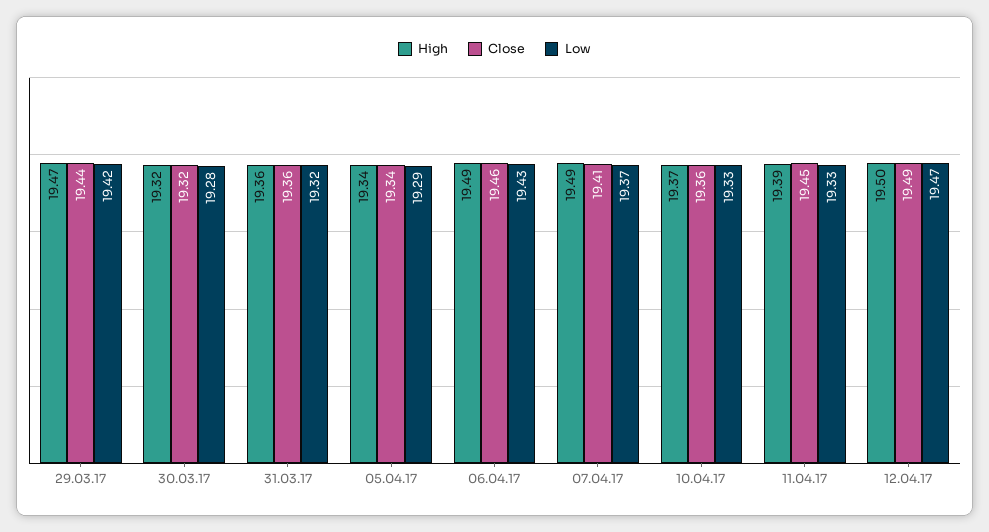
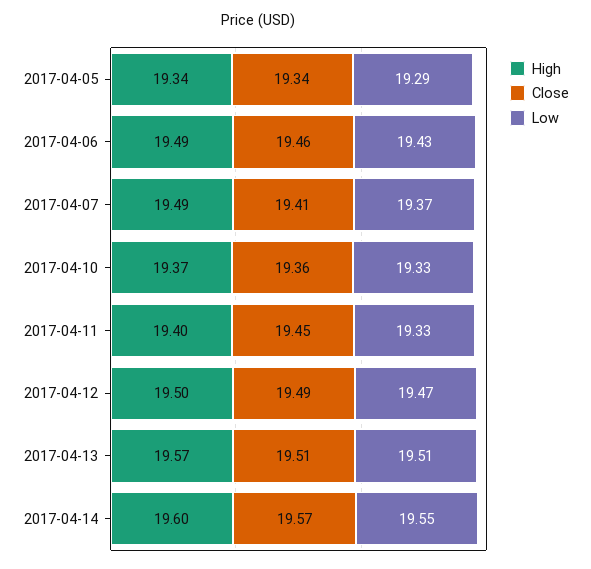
High, 29.03.17: 19.47 -> none
Close, 29.03.17: 19.44 -> none
Low, 29.03.17: 19.42 -> none
High, 30.03.17: 19.32 -> none
Close, 30.03.17: 19.32 -> none
Low, 30.03.17: 19.28 -> none
High, 31.03.17: 19.36 -> none
Close, 31.03.17: 19.36 -> none
Low, 31.03.17: 19.32 -> none
High, 11.04.17: 19.39 -> 19.4
High, 2017-04-13: none -> 19.57
Close, 2017-04-13: none -> 19.51
Low, 2017-04-13: none -> 19.51
High, 2017-04-14: none -> 19.6
Close, 2017-04-14: none -> 19.57
Low, 2017-04-14: none -> 19.55

